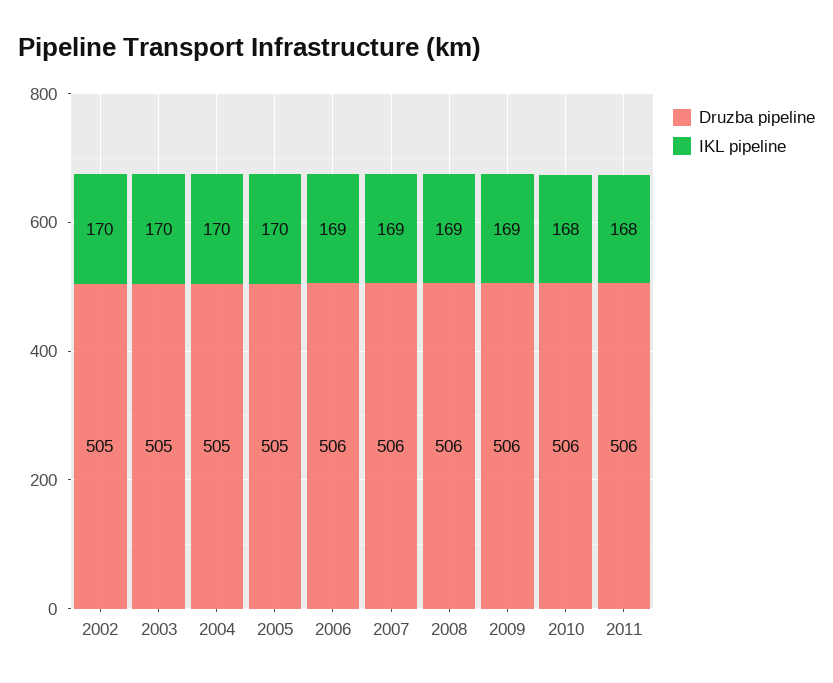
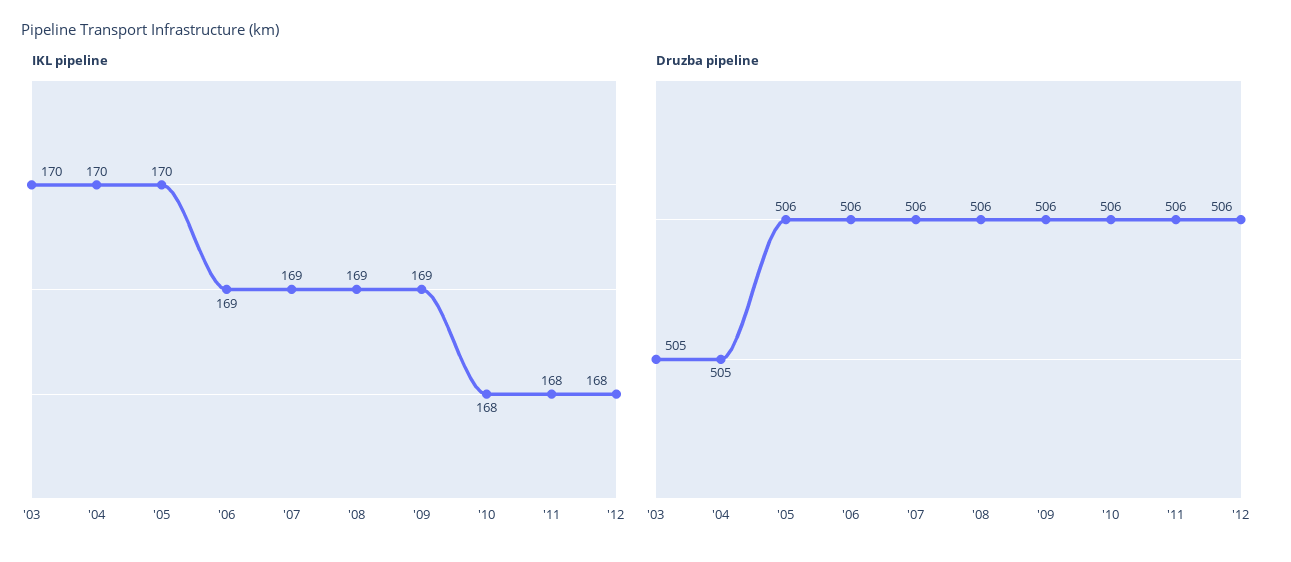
Druzba pipeline, 2002: 505 -> none
IKL pipeline, 2002: 170 -> none
Druzba pipeline, 2005: 505 -> 506
IKL pipeline, '12: none -> 168
Druzba pipeline, '12: none -> 506

